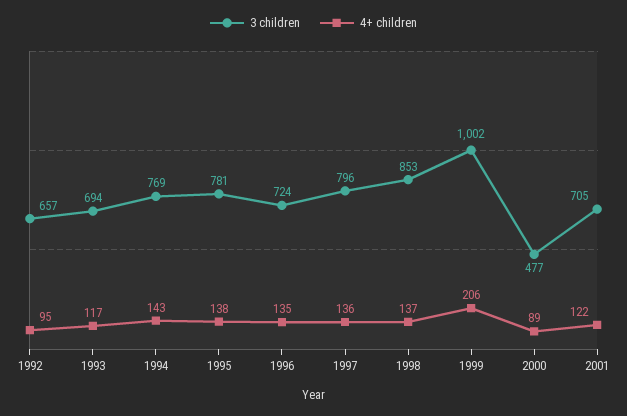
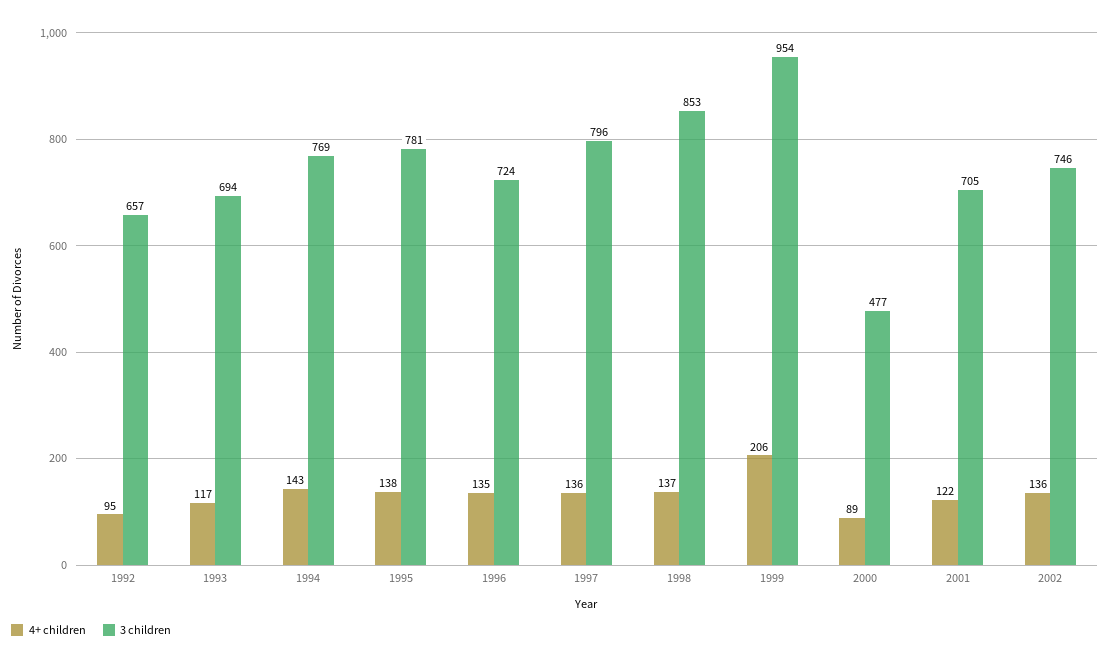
3 children, 1999: 1002 -> 954
4+ children, 2002: none -> 136
3 children, 2002: none -> 746

